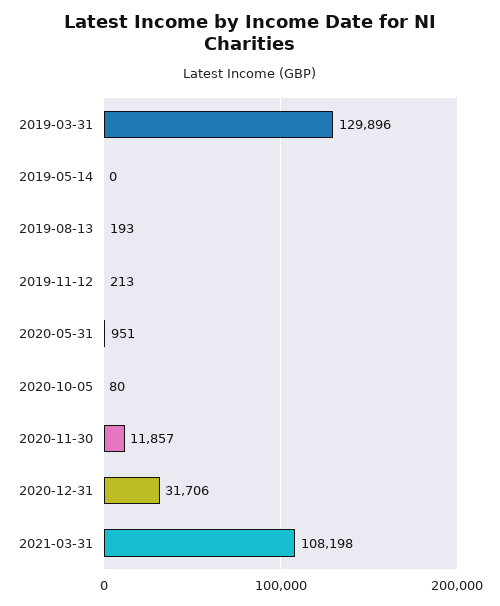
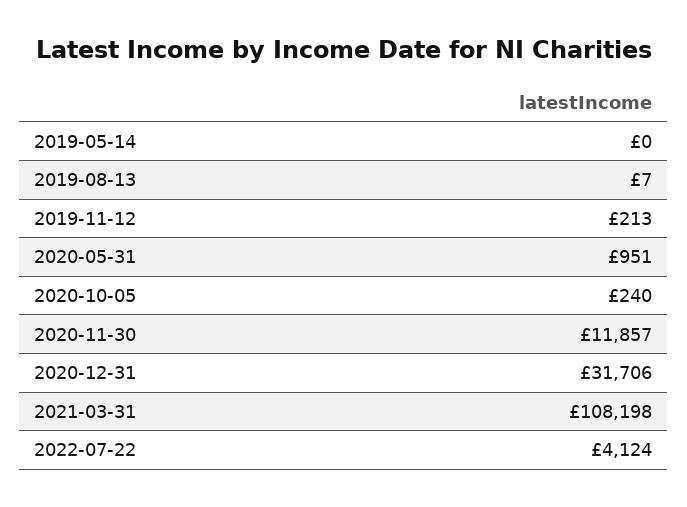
2019-03-31: 129896 -> none
2019-08-13: 193 -> 7
2020-10-05: 80 -> 240
2022-07-22: none -> 4124

